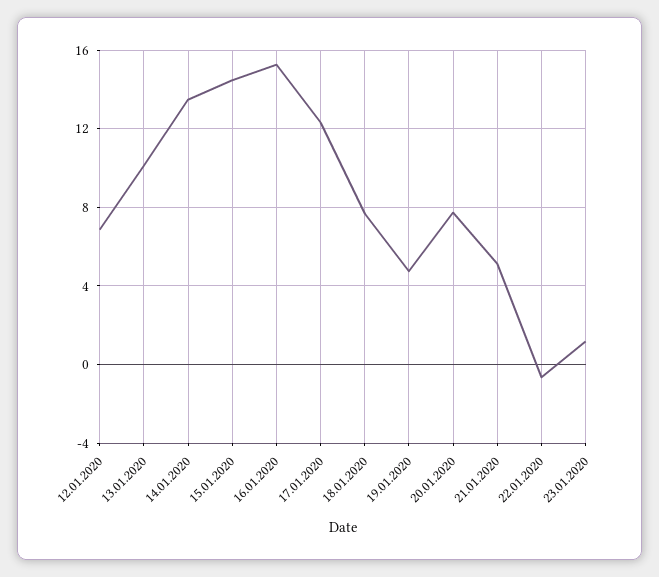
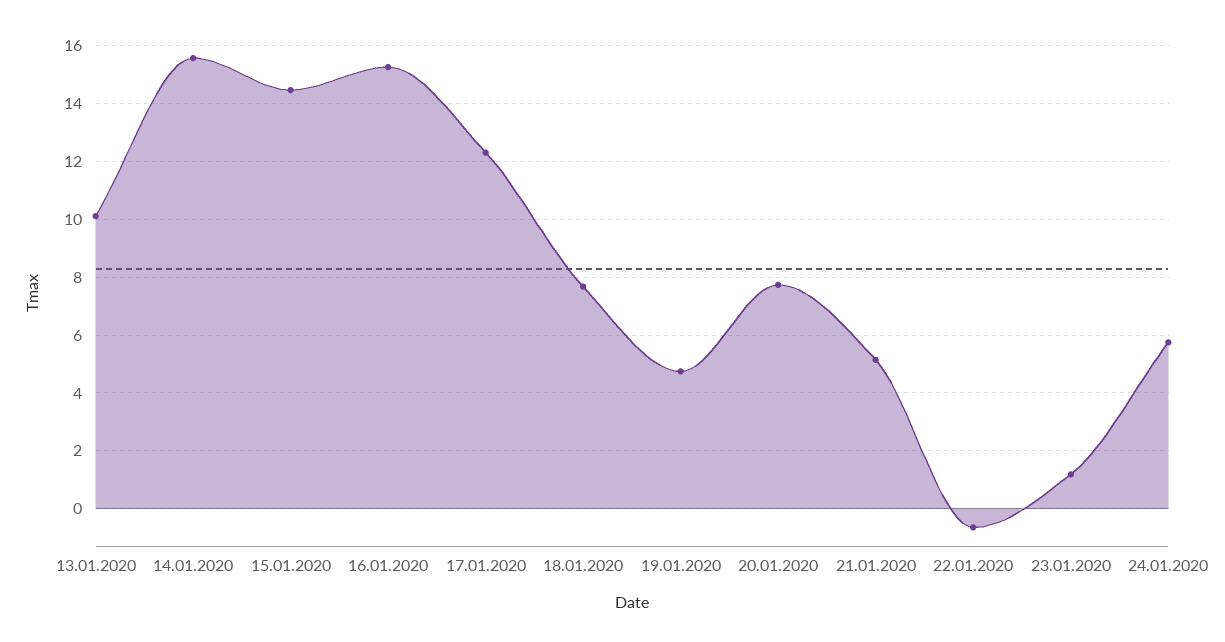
12.01.2020: 7 -> none
14.01.2020: 13.5 -> 15.5
24.01.2020: none -> 5.75

